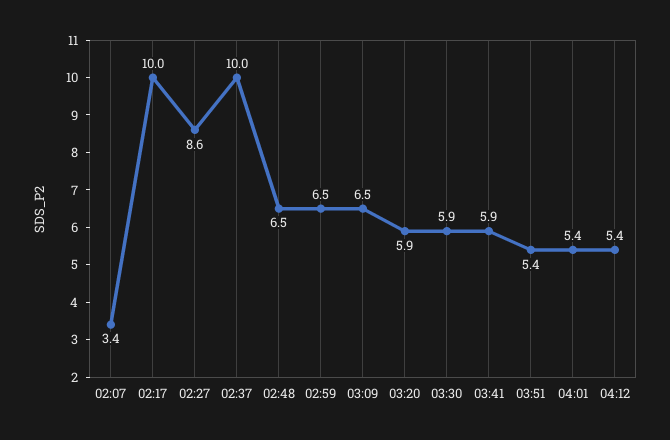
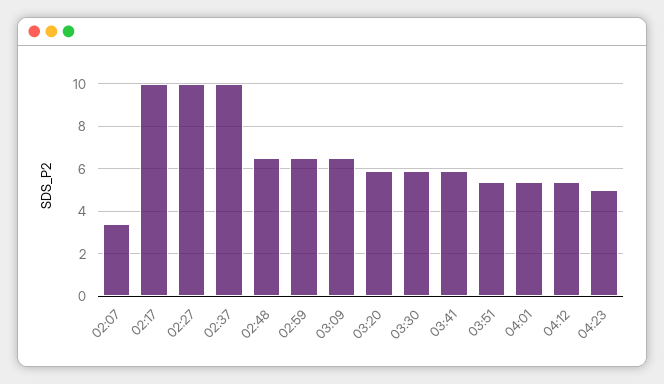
02:27: 8.6 -> 10
04:23: none -> 5

